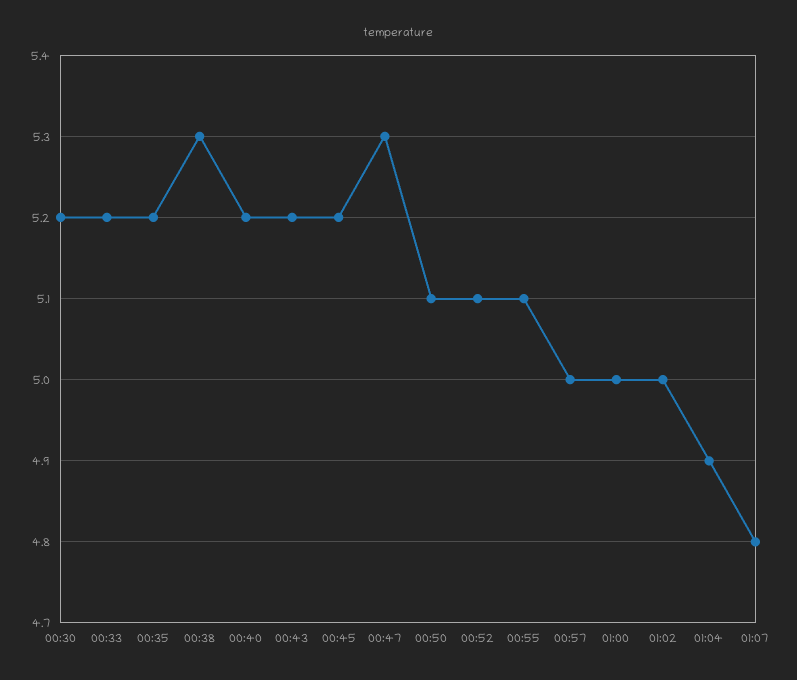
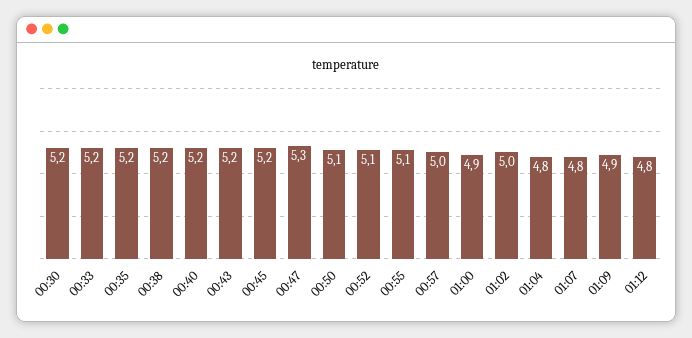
00:38: 5.3 -> 5.2
01:00: 5 -> 4.9
01:04: 4.9 -> 4.8
01:09: none -> 4.9
01:12: none -> 4.8

